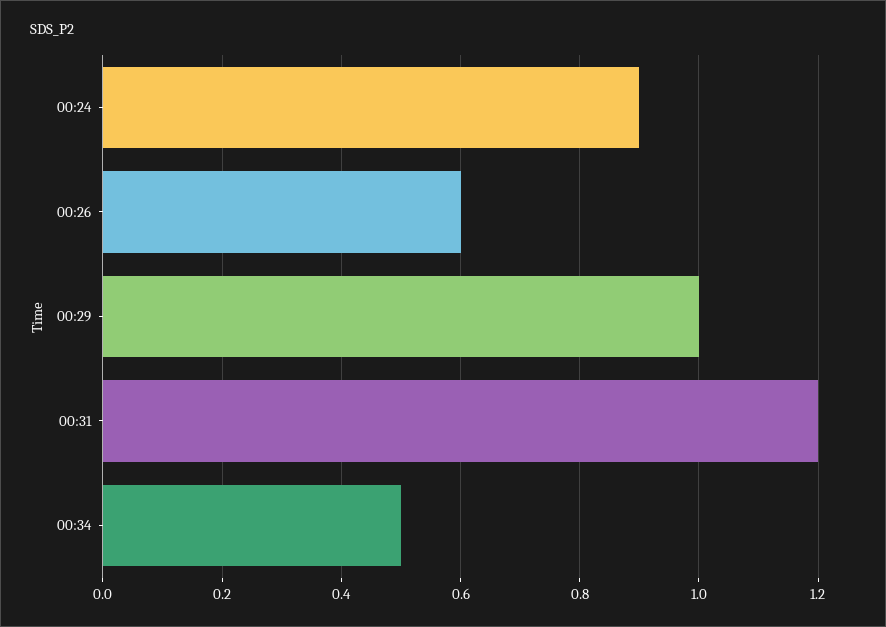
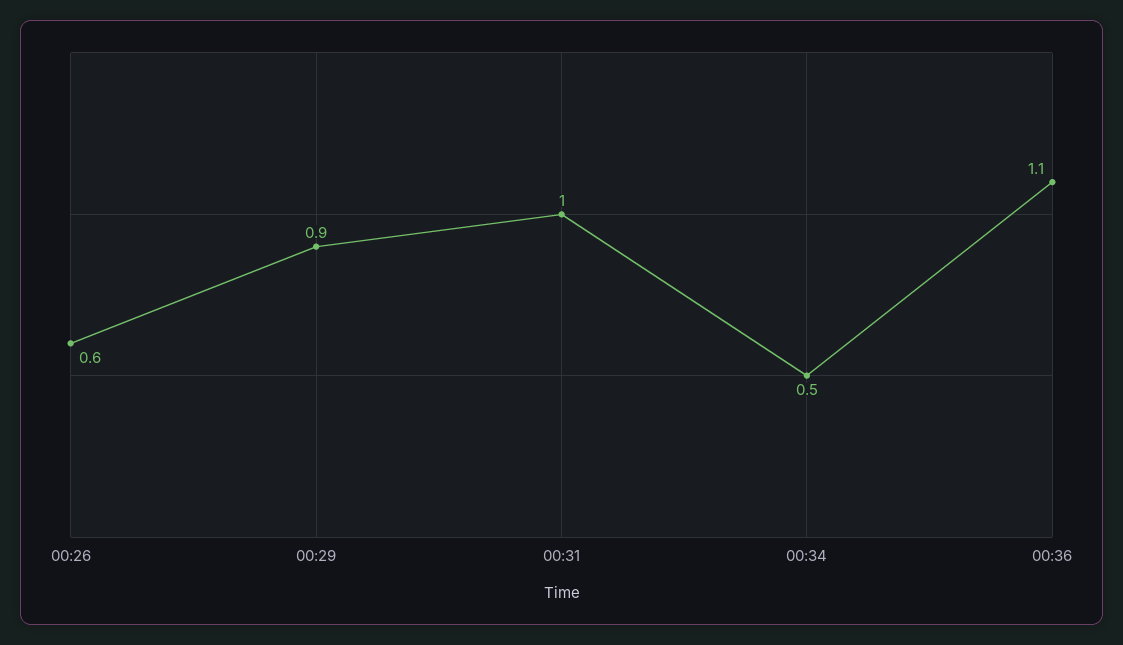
00:24: 0.9 -> none
00:29: 1 -> 0.9
00:31: 1.2 -> 1
00:36: none -> 1.1

